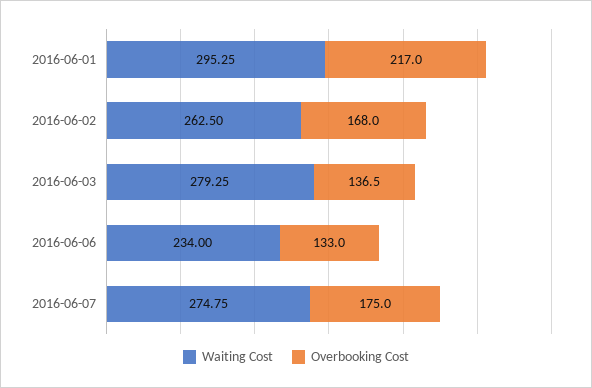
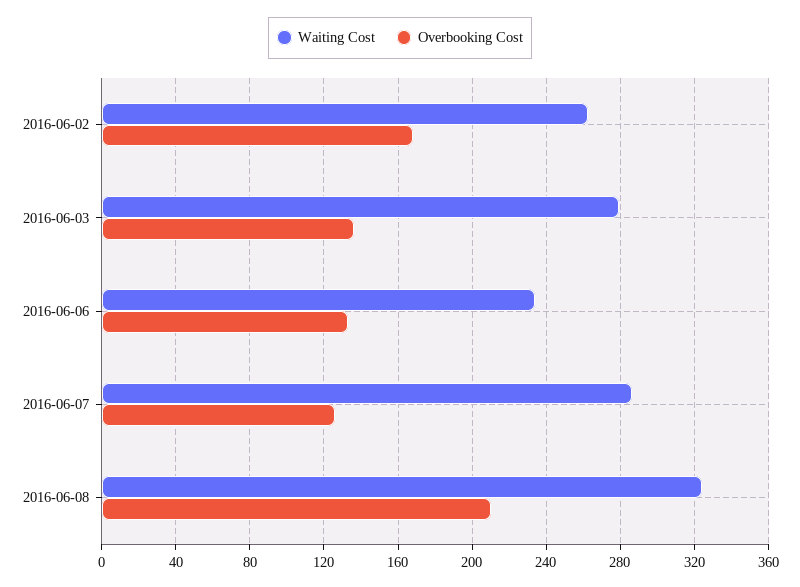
Waiting Cost, 2016-06-01: 295.25 -> none
Overbooking Cost, 2016-06-01: 217 -> none
Waiting Cost, 2016-06-07: 274.75 -> 285
Overbooking Cost, 2016-06-07: 175 -> 125
Waiting Cost, 2016-06-08: none -> 325
Overbooking Cost, 2016-06-08: none -> 210

